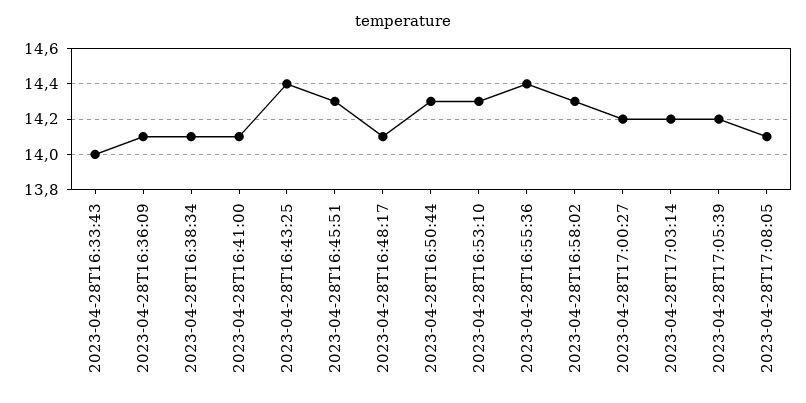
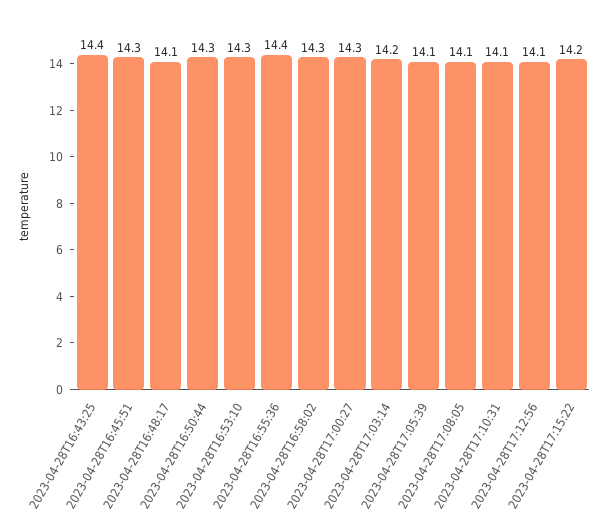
2023-04-28T16:33:43: 14 -> none
2023-04-28T16:36:09: 14.1 -> none
2023-04-28T16:38:34: 14.1 -> none
2023-04-28T16:41:00: 14.1 -> none
2023-04-28T17:00:27: 14.2 -> 14.3
2023-04-28T17:05:39: 14.2 -> 14.1
2023-04-28T17:10:31: none -> 14.1
2023-04-28T17:12:56: none -> 14.1
2023-04-28T17:15:22: none -> 14.2

